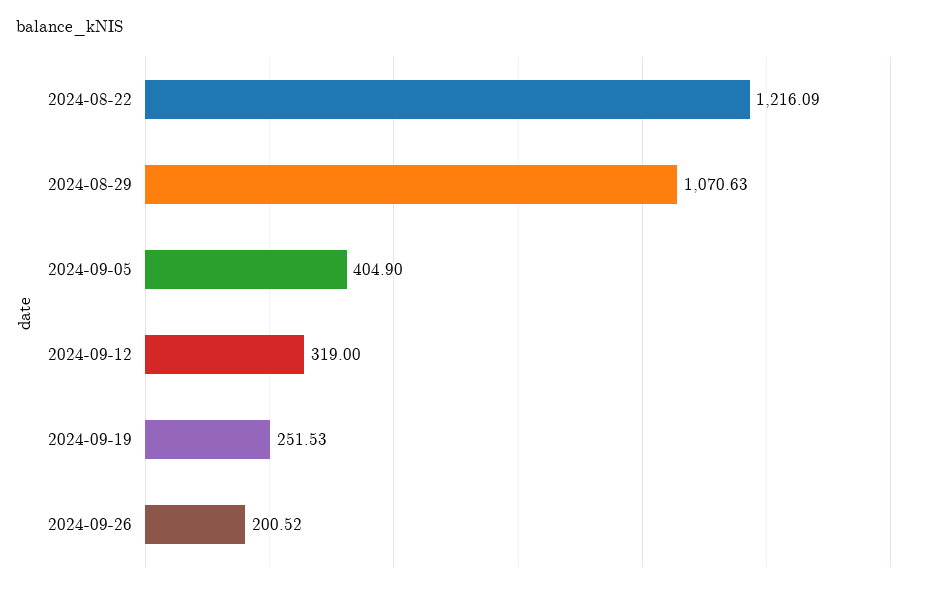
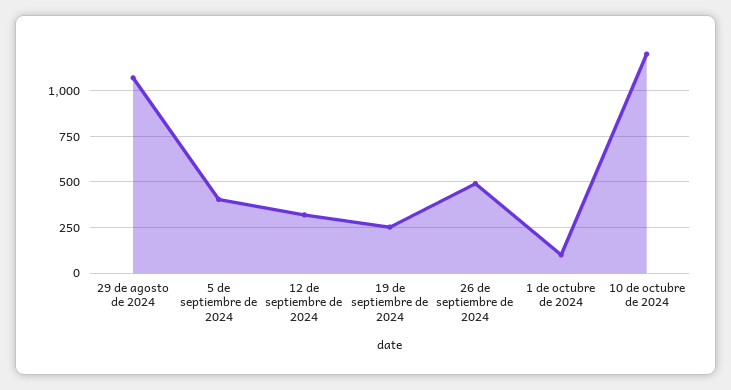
2024-08-22: 1216.09 -> none
2024-09-26: 200.52 -> 500
1 de octubre de 2024: none -> 100
10 de octubre de 2024: none -> 1200

